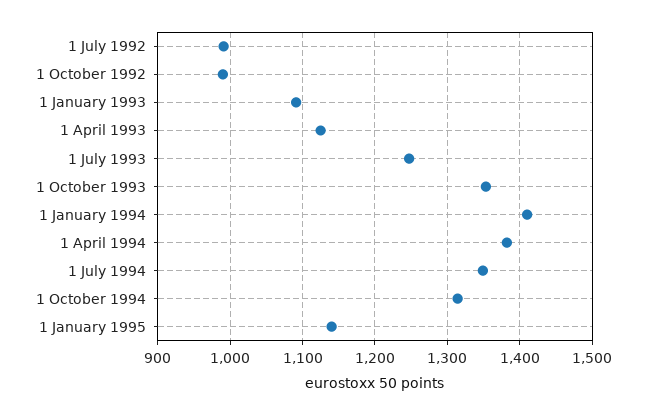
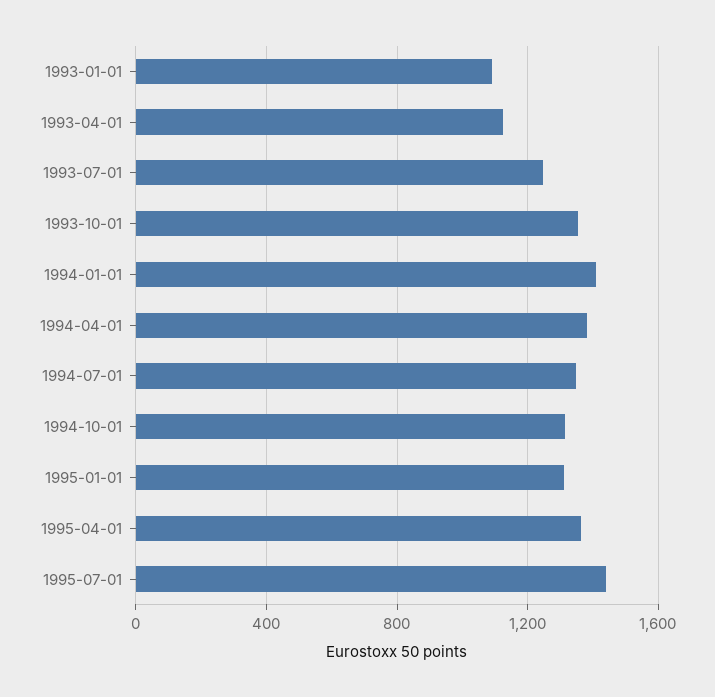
1 July 1992: 990 -> none
1 October 1992: 990 -> none
1 January 1995: 1140 -> 1300
1995-04-01: none -> 1350
1995-07-01: none -> 1450

